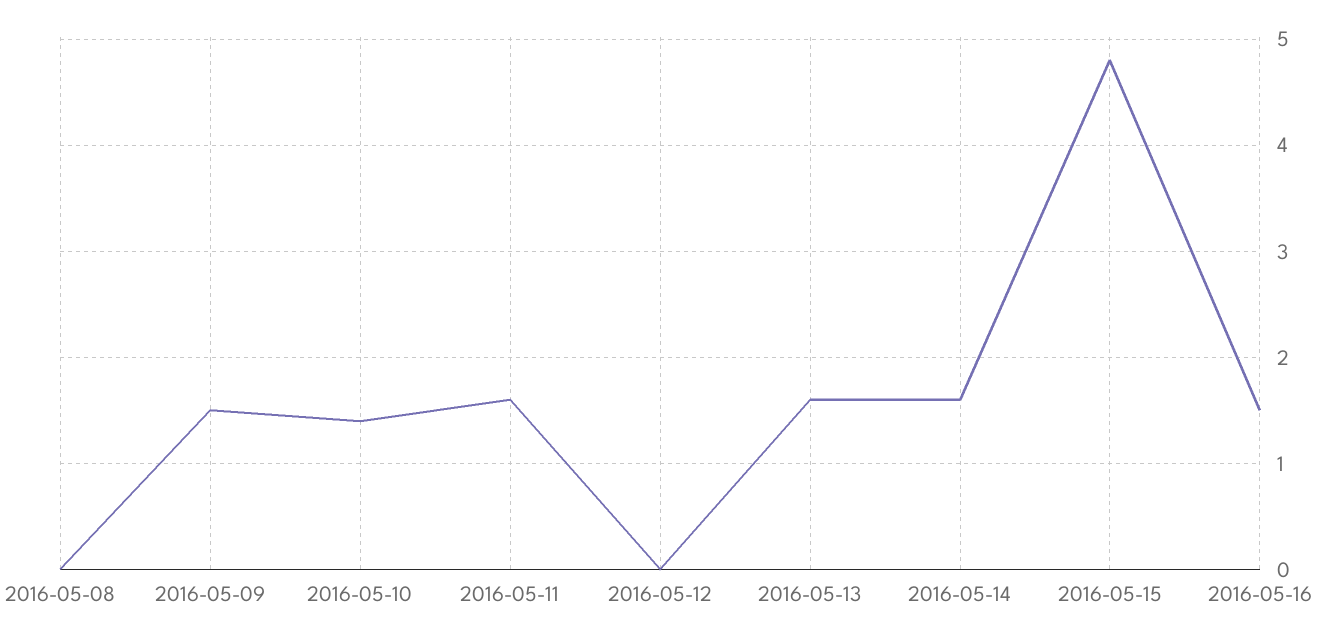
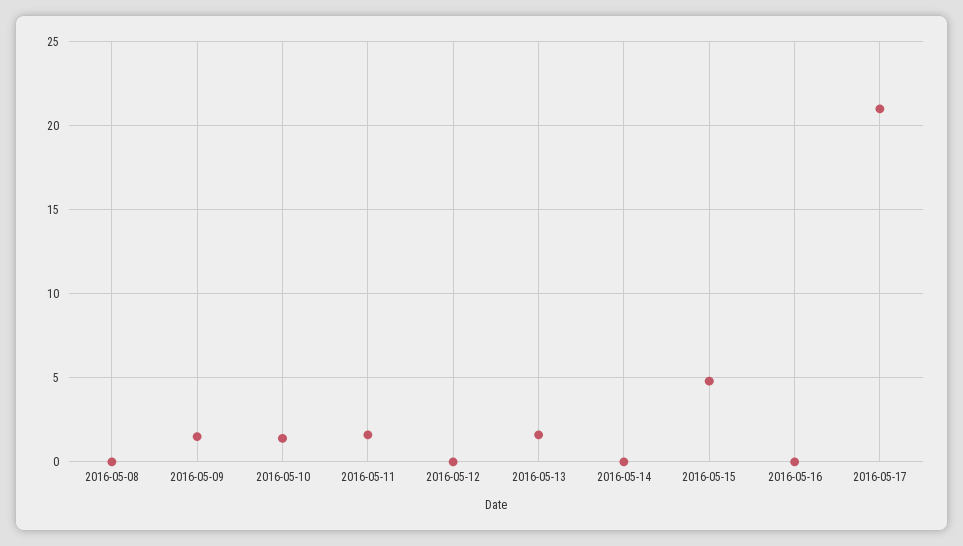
2016-05-14: 1.6 -> 0
2016-05-16: 1.5 -> 0
2016-05-17: none -> 21

